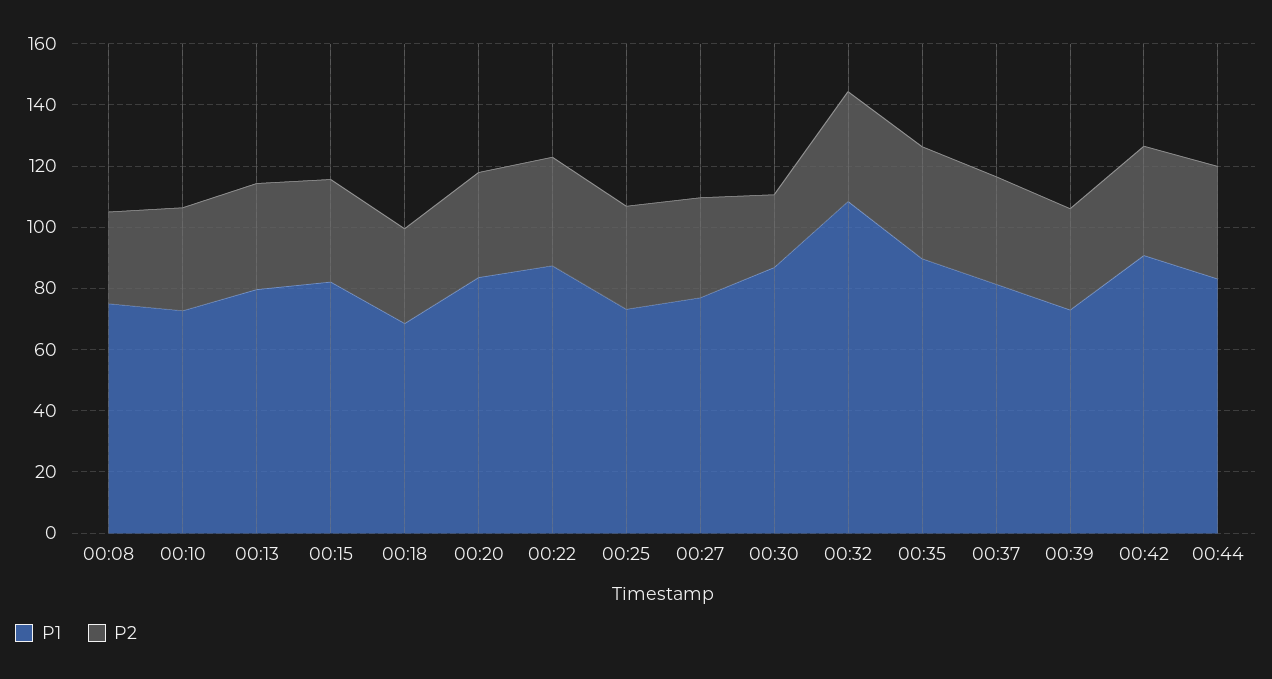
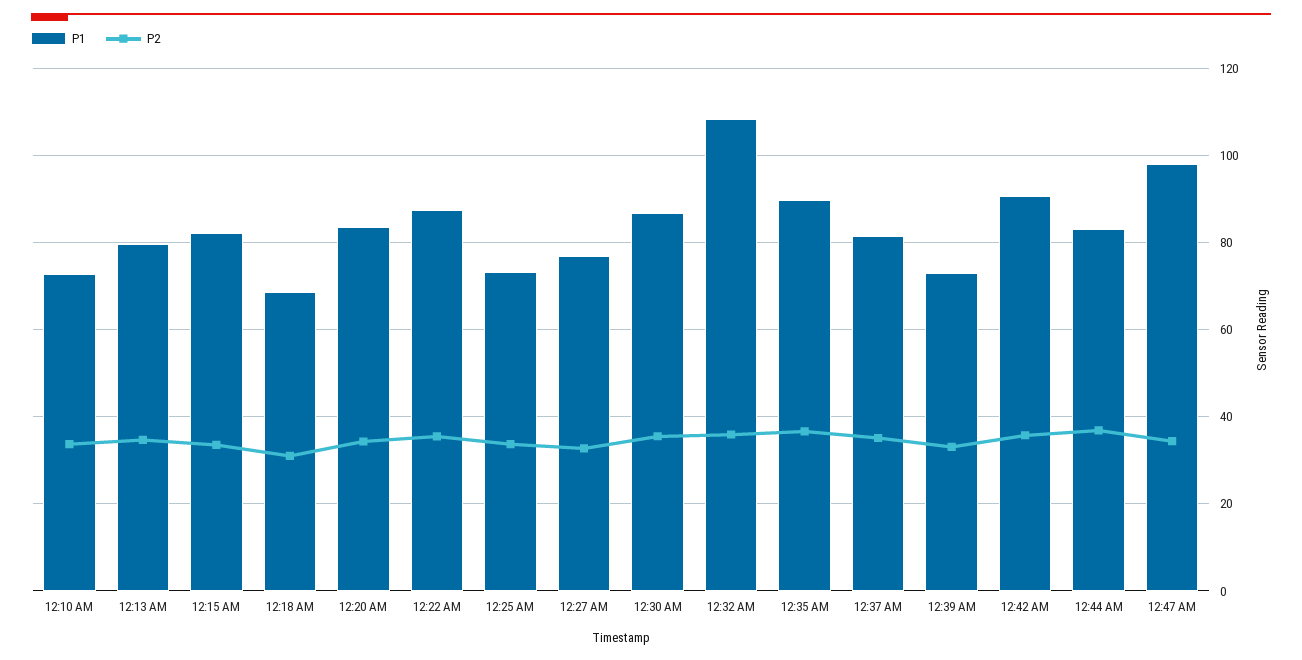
P1, 00:08: 75 -> none
P2, 00:08: 30 -> none
P2, 00:30: 25 -> 36
P1, 12:47 AM: none -> 98
P2, 12:47 AM: none -> 34

